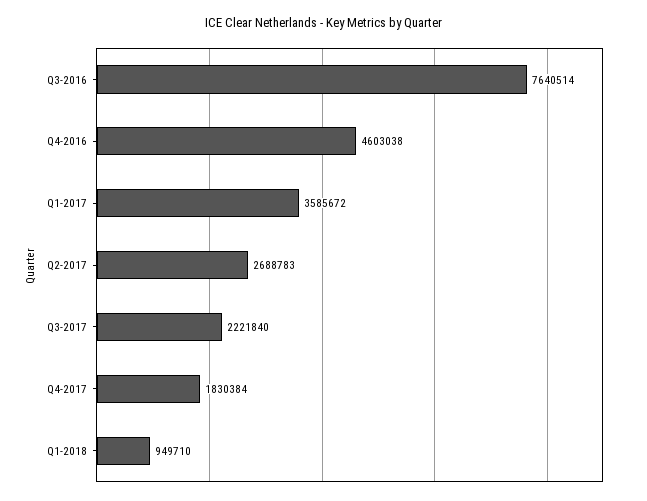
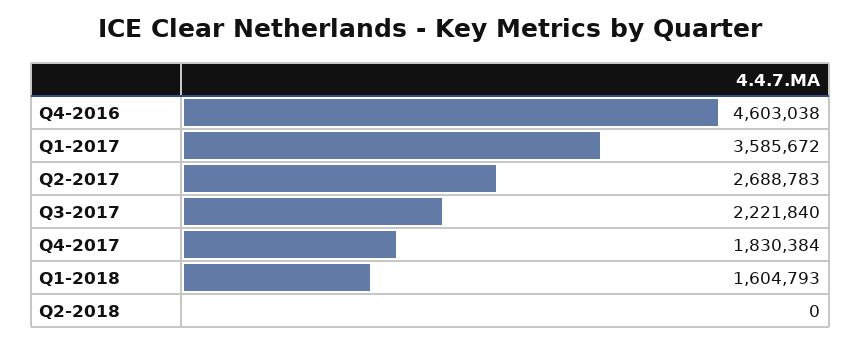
Q3-2016: 7640514 -> none
Q1-2018: 949710 -> 1604793
Q2-2018: none -> 0

